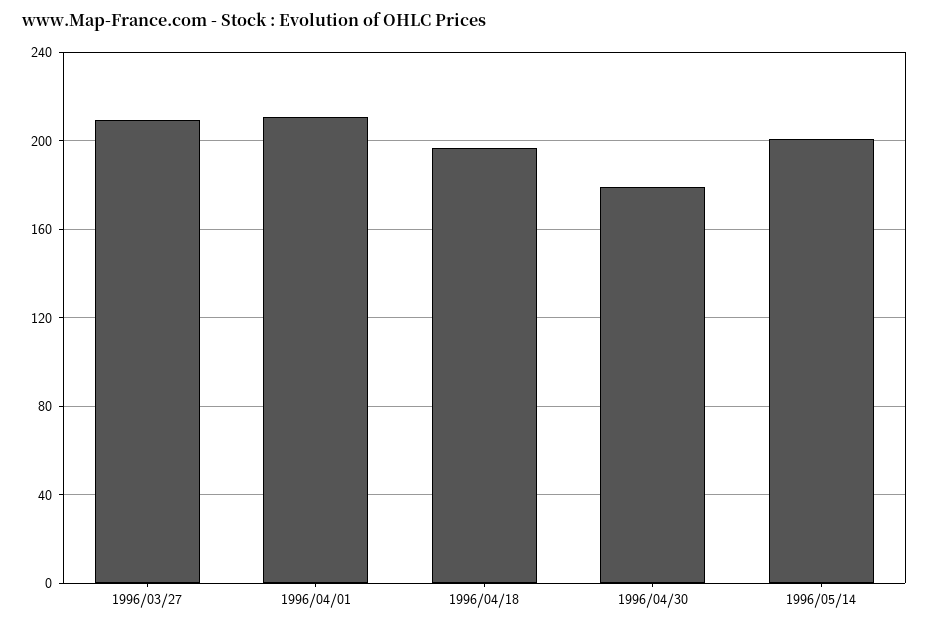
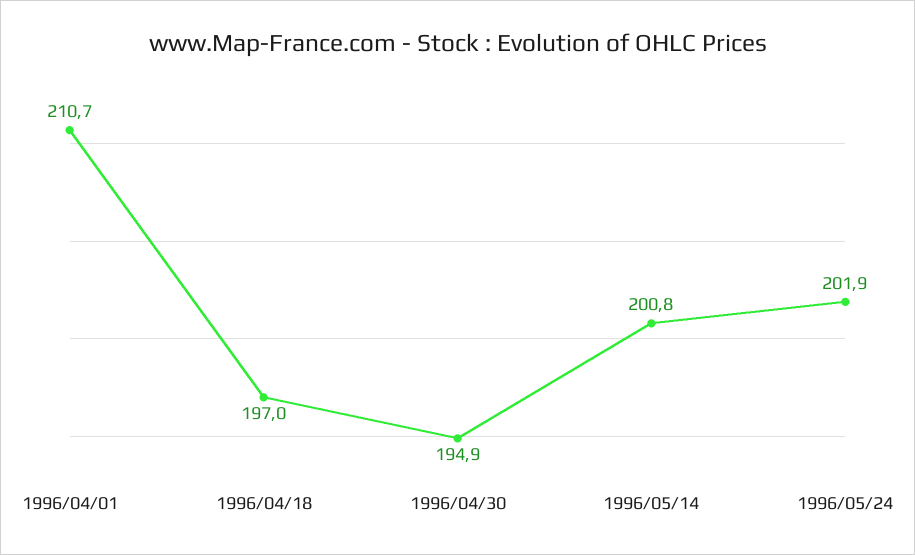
1996/03/27: 210 -> none
1996/04/30: 180 -> 194.9
1996/05/24: none -> 201.9

